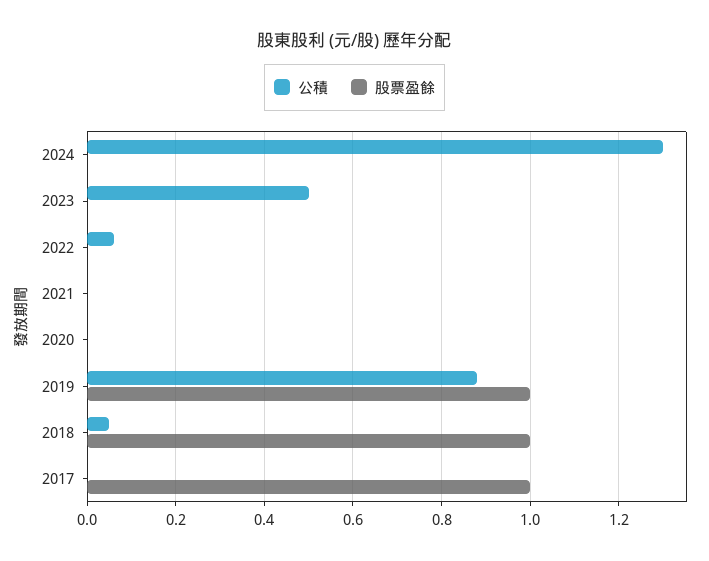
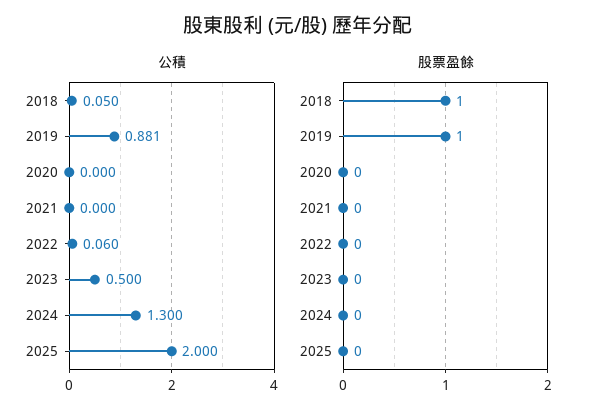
公積, 2017: 0 -> none
股票盈餘, 2017: 1 -> none
公積, 2025: none -> 2
股票盈餘, 2025: none -> 0

